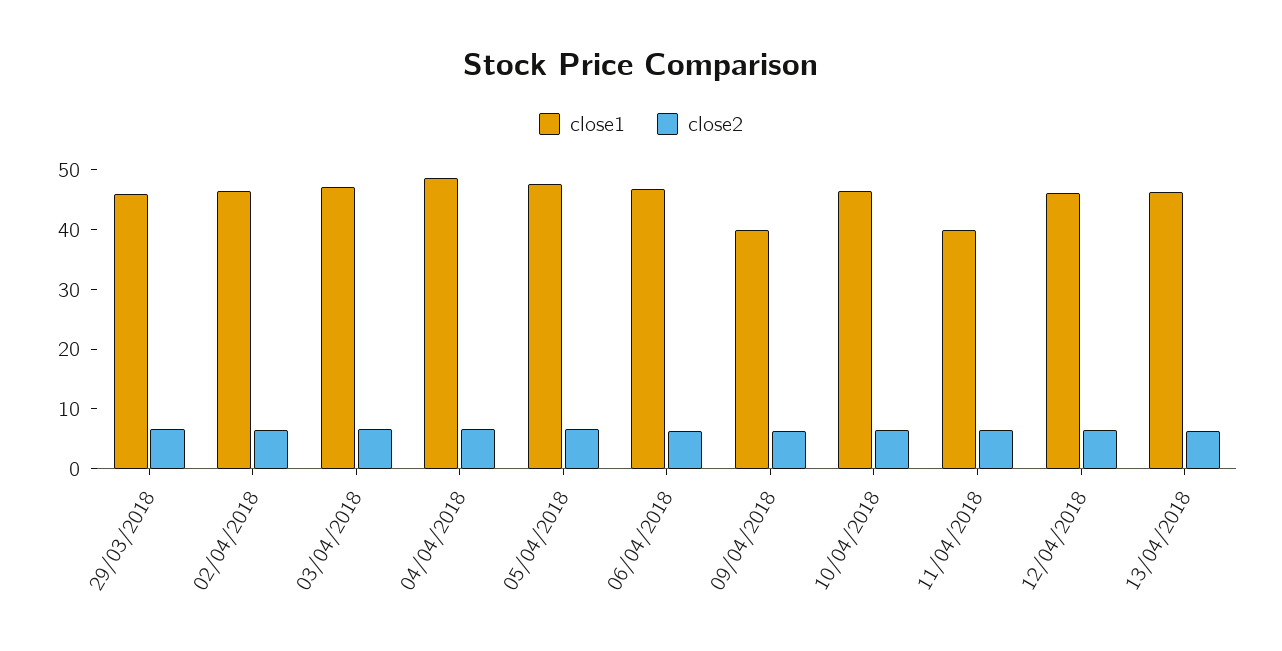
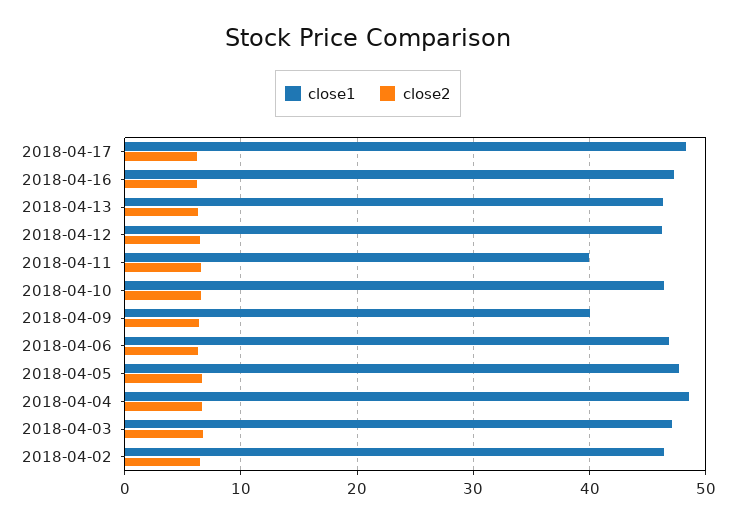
close1, 29/03/2018: 46 -> none
close2, 29/03/2018: 6 -> none
close1, 2018-04-17: none -> 48
close2, 2018-04-17: none -> 6
close1, 2018-04-16: none -> 47
close2, 2018-04-16: none -> 6

